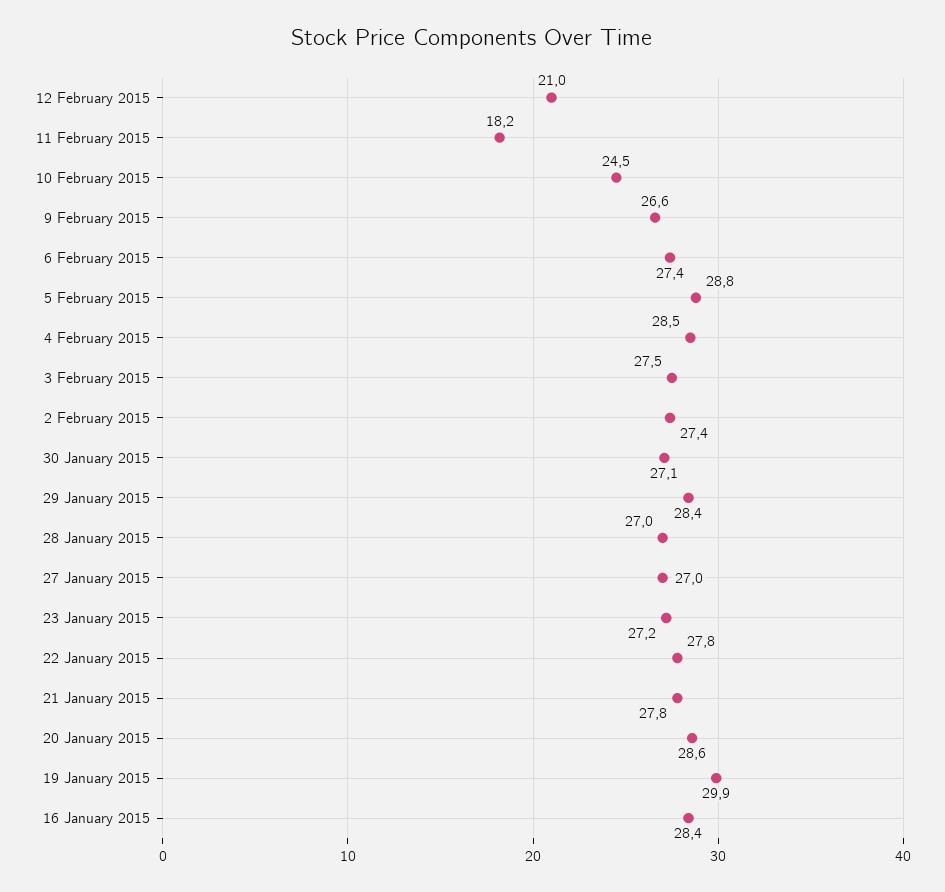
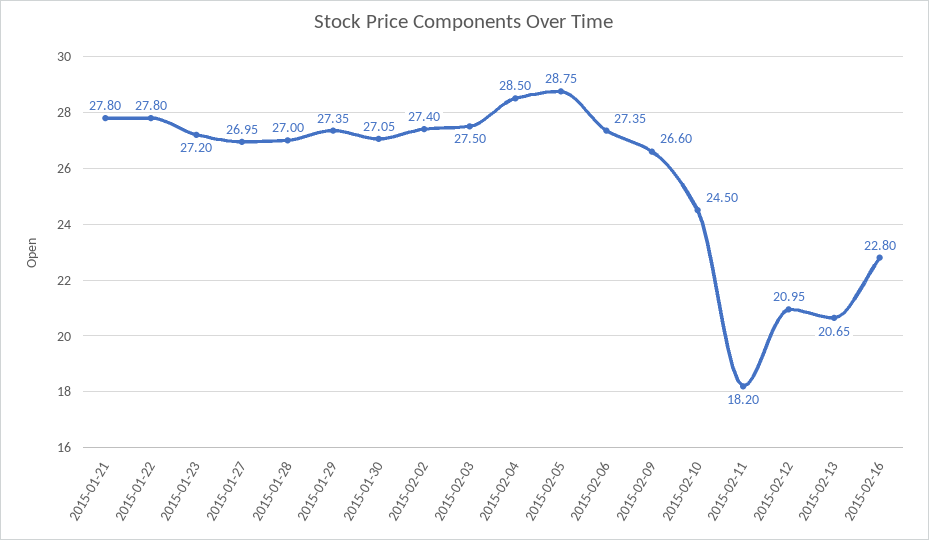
29 January 2015: 28.4 -> 27.35
20 January 2015: 28.6 -> none
19 January 2015: 29.9 -> none
16 January 2015: 28.4 -> none
2015-02-13: none -> 20.65
2015-02-16: none -> 22.8

